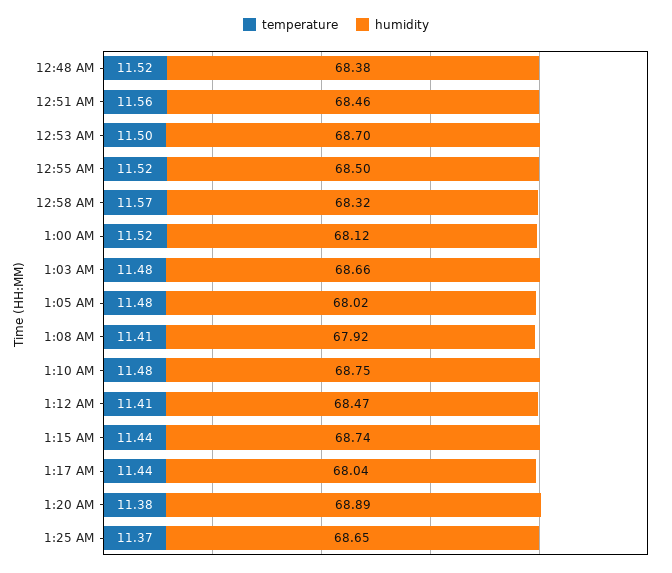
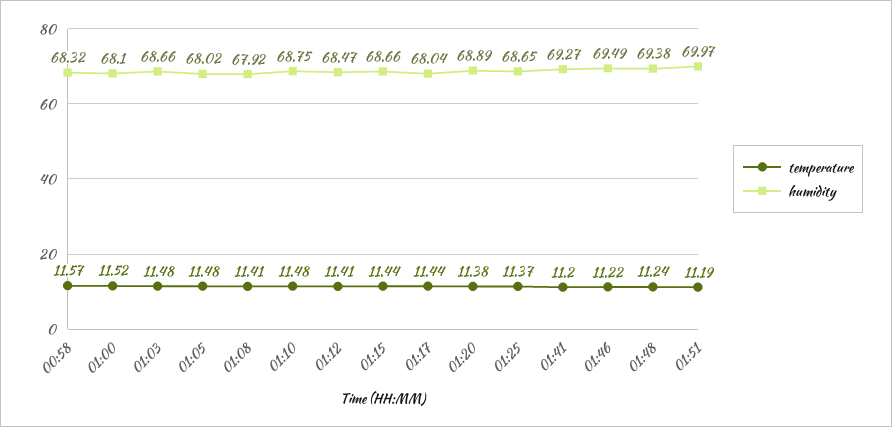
temperature, 12:48 AM: 11.52 -> none
humidity, 12:48 AM: 68.38 -> none
temperature, 12:51 AM: 11.56 -> none
humidity, 12:51 AM: 68.46 -> none
temperature, 12:53 AM: 11.5 -> none
humidity, 12:53 AM: 68.7 -> none
temperature, 12:55 AM: 11.52 -> none
humidity, 12:55 AM: 68.5 -> none
humidity, 1:00 AM: 68.12 -> 68.1
humidity, 1:15 AM: 68.74 -> 68.66
temperature, 01:41: none -> 11.2
humidity, 01:41: none -> 69.27
temperature, 01:46: none -> 11.22
humidity, 01:46: none -> 69.49
temperature, 01:48: none -> 11.24
humidity, 01:48: none -> 69.38
temperature, 01:51: none -> 11.19
humidity, 01:51: none -> 69.97

